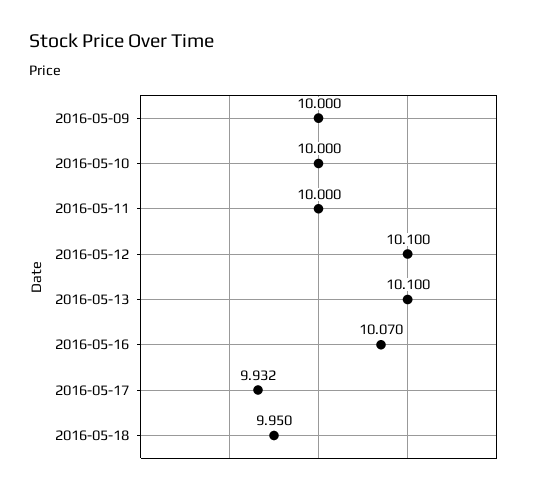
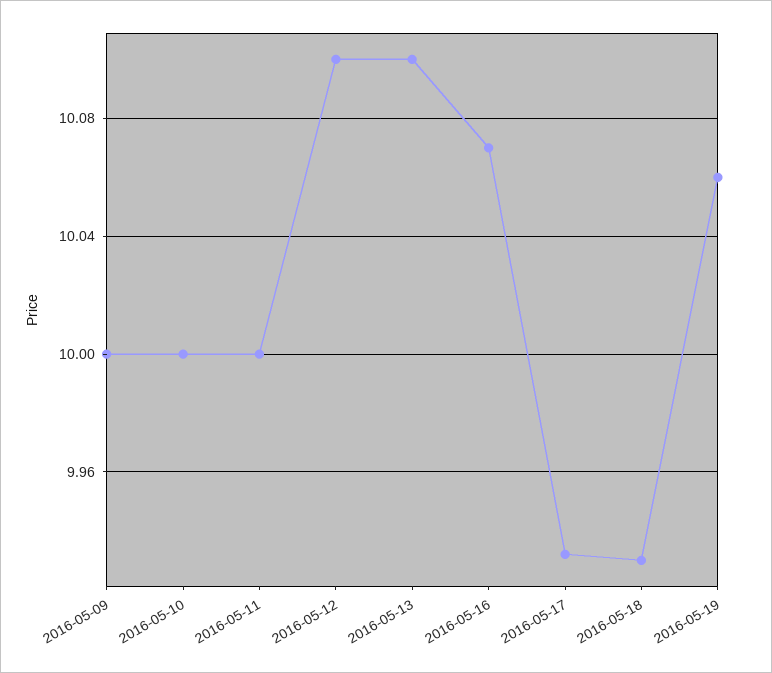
2016-05-18: 9.95 -> 9.93
2016-05-19: none -> 10.06

